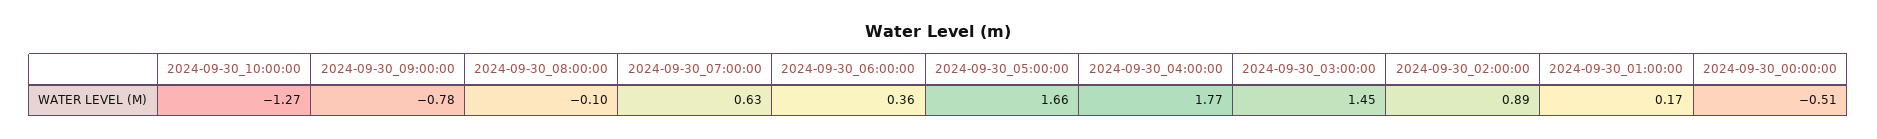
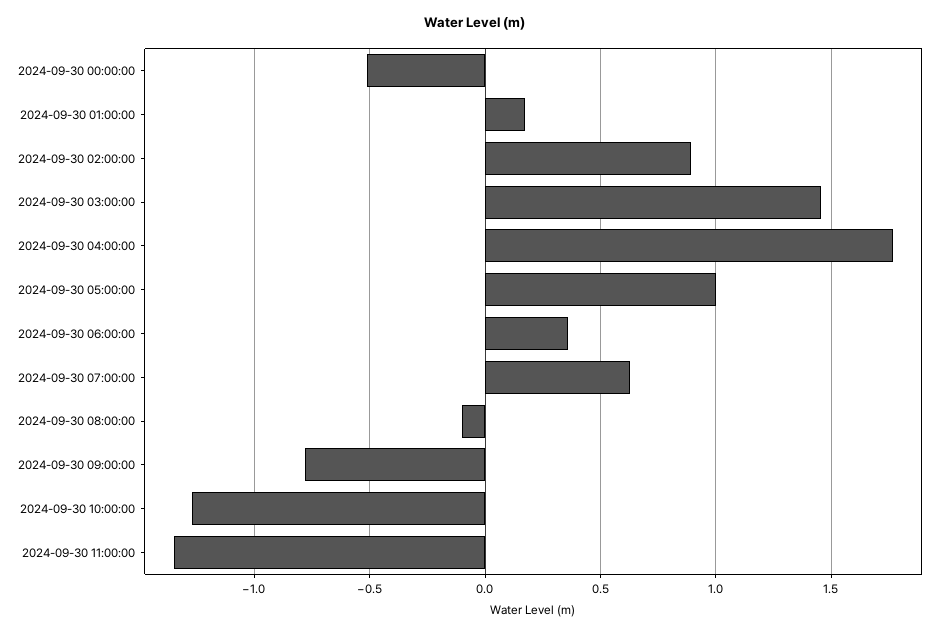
2024-09-30_05:00:00: 1.66 -> 1
2024-09-30 11:00:00: none -> -1.35

